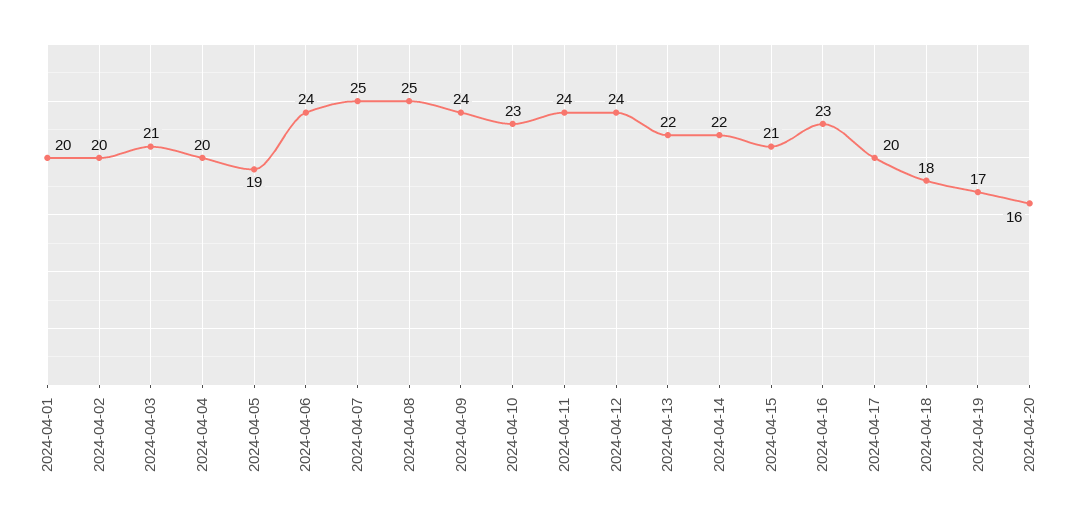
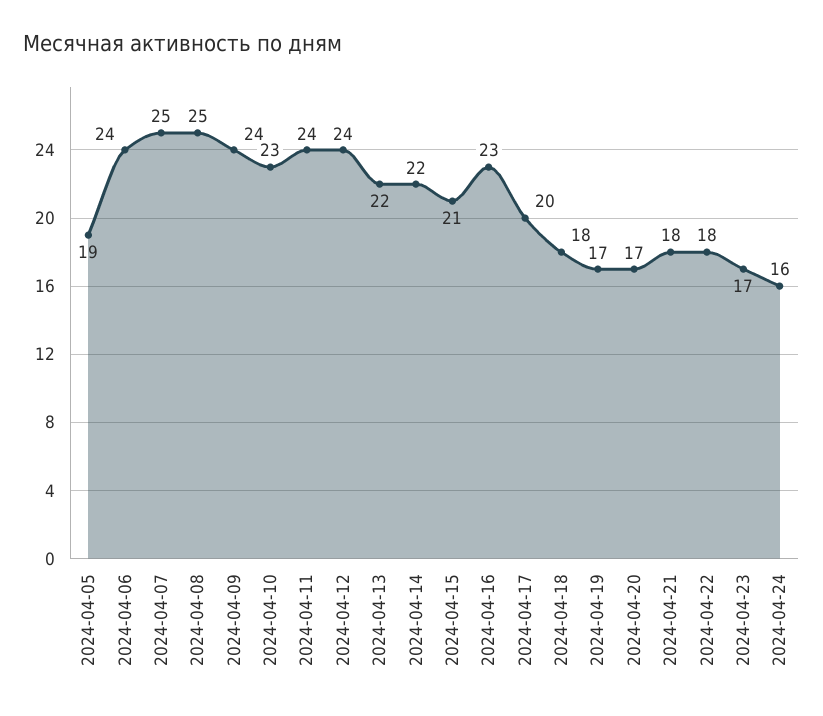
2024-04-01: 20 -> none
2024-04-02: 20 -> none
2024-04-03: 21 -> none
2024-04-04: 20 -> none
2024-04-20: 16 -> 17
2024-04-21: none -> 18
2024-04-22: none -> 18
2024-04-23: none -> 17
2024-04-24: none -> 16

